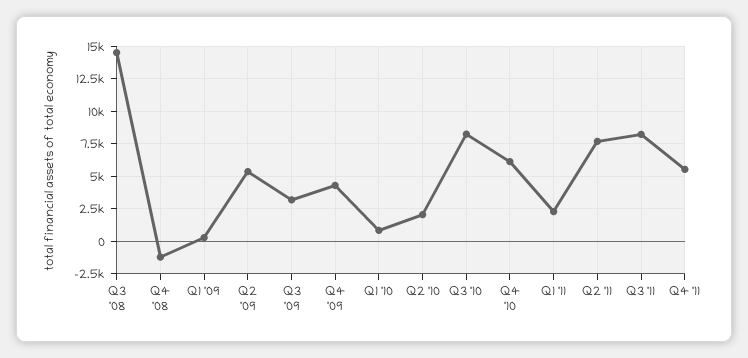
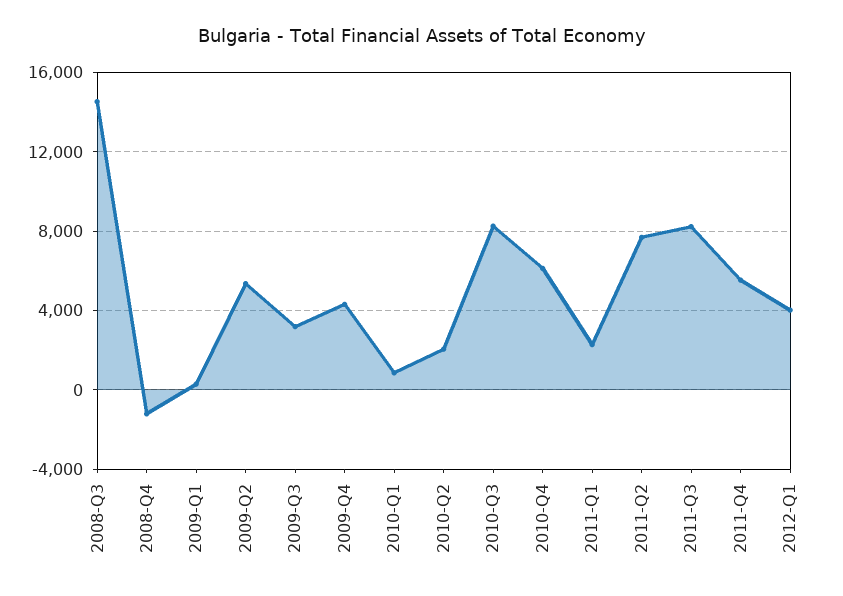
2012-Q1: none -> 4000

